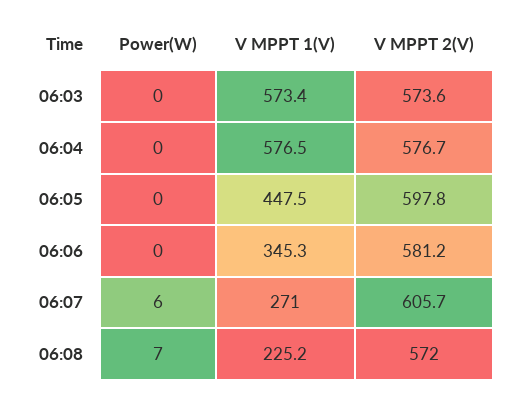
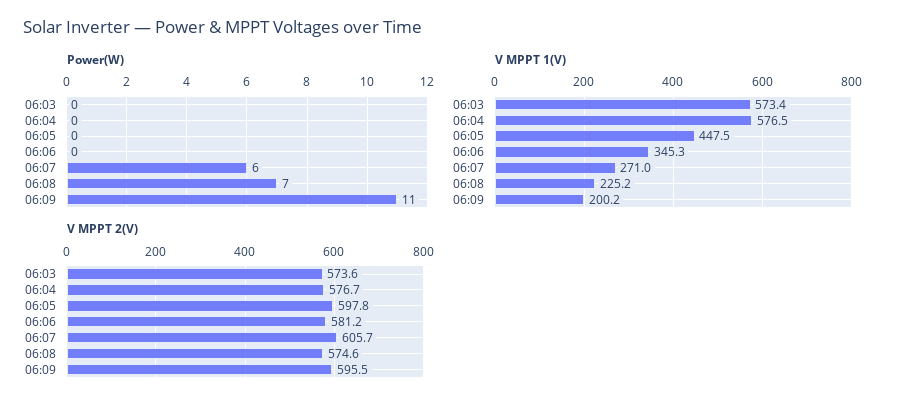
V MPPT 2(V), 06:08: 572 -> 574.6
Power(W), 06:09: none -> 11
V MPPT 1(V), 06:09: none -> 200.2
V MPPT 2(V), 06:09: none -> 595.5

